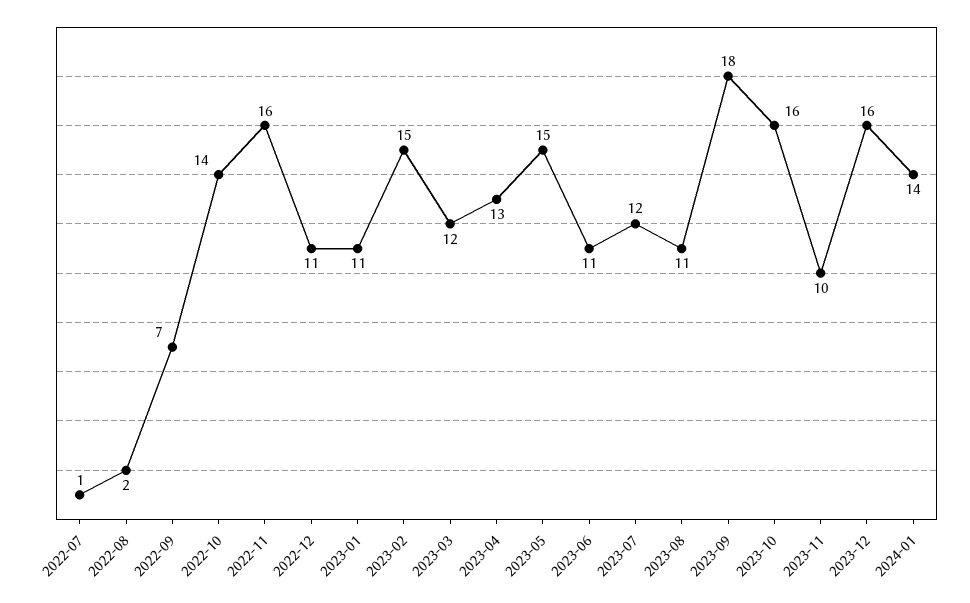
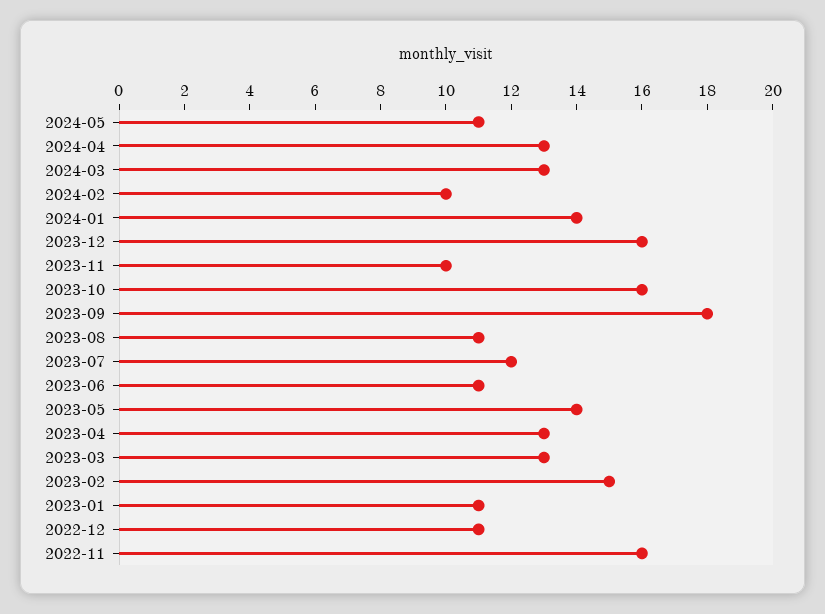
2022-07: 1 -> none
2022-08: 2 -> none
2022-09: 7 -> none
2022-10: 14 -> none
2023-03: 12 -> 13
2023-05: 15 -> 14
2024-05: none -> 11
2024-04: none -> 13
2024-03: none -> 13
2024-02: none -> 10

